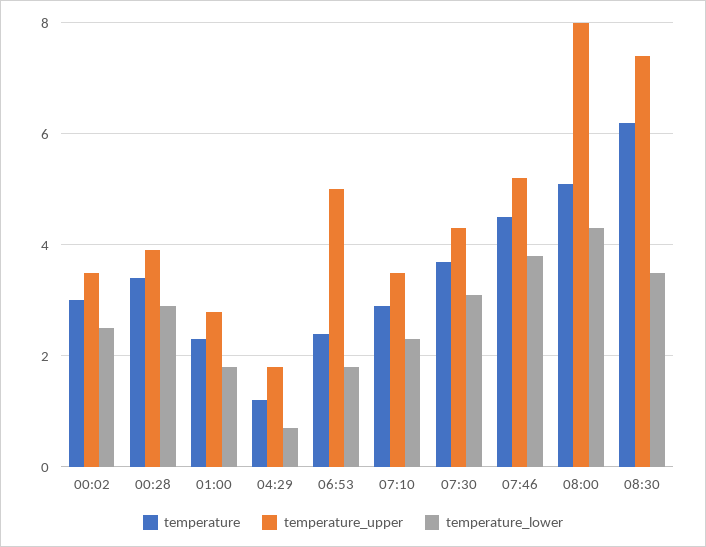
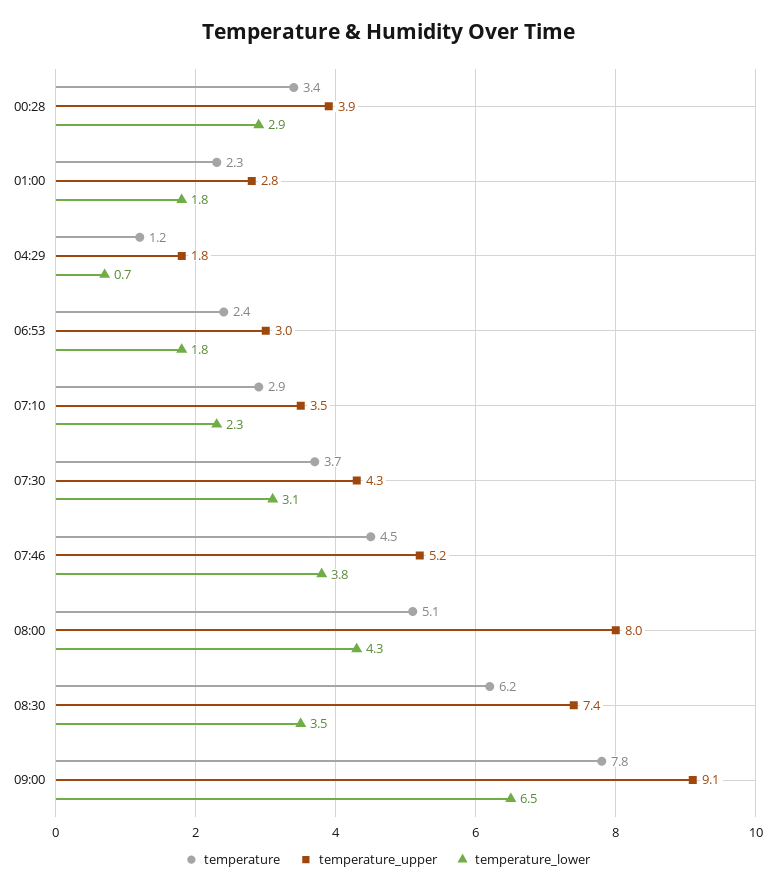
temperature, 00:02: 3 -> none
temperature_upper, 00:02: 3.5 -> none
temperature_lower, 00:02: 2.5 -> none
temperature_upper, 06:53: 5 -> 3
temperature, 09:00: none -> 7.8
temperature_upper, 09:00: none -> 9.1
temperature_lower, 09:00: none -> 6.5

